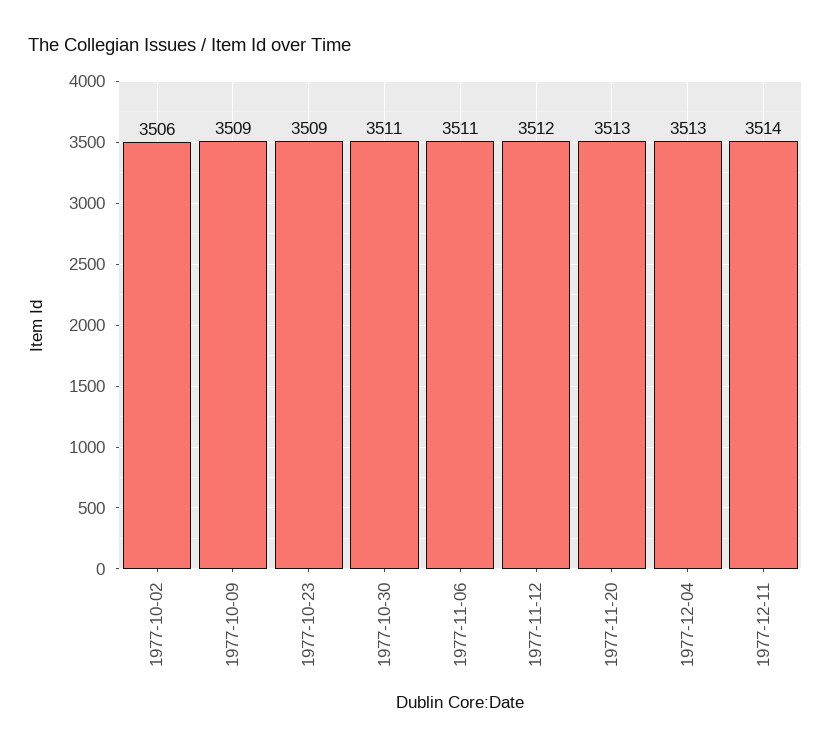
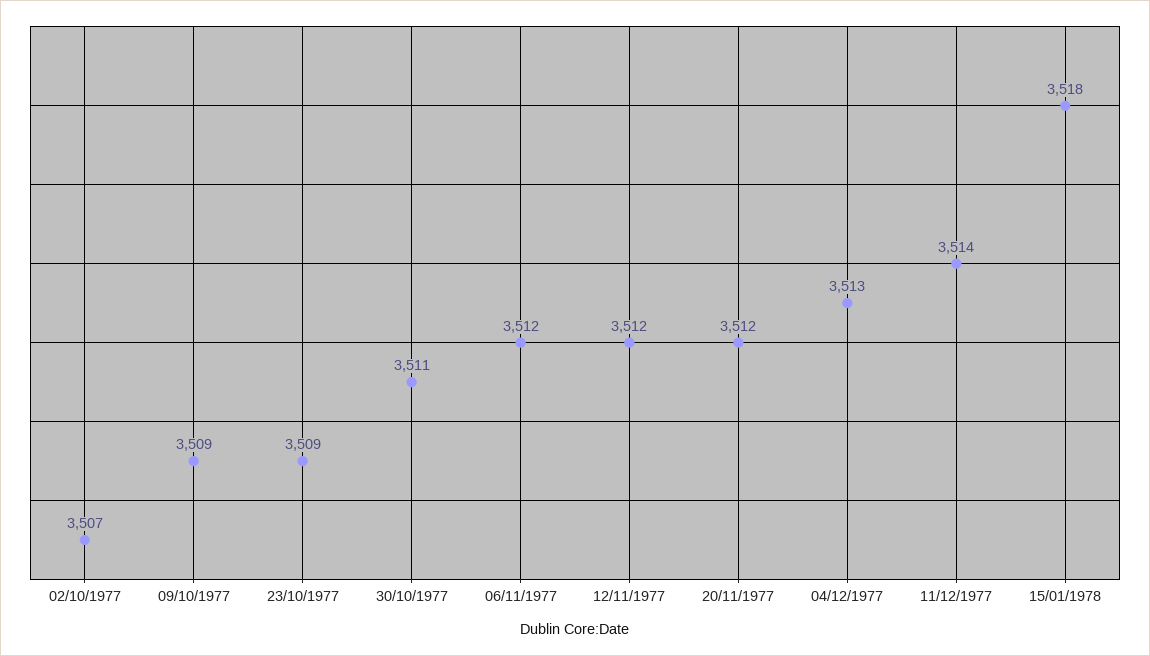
1977-10-02: 3506 -> 3507
1977-11-06: 3511 -> 3512
1977-11-20: 3513 -> 3512
15/01/1978: none -> 3518

